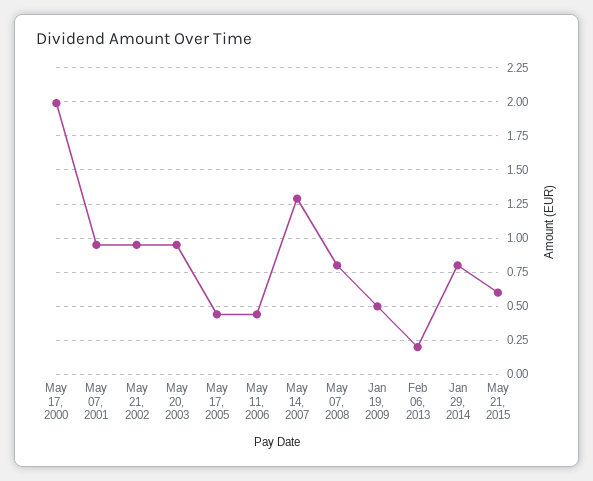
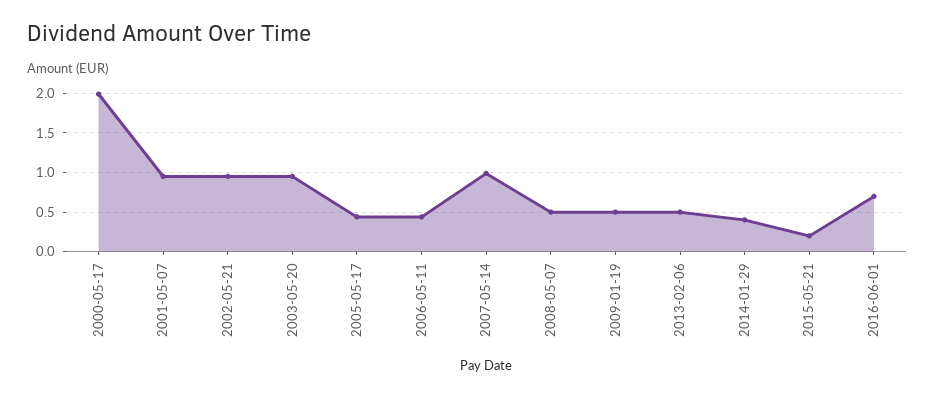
May 14, 2007: 1.3 -> 1
May 07, 2008: 0.8 -> 0.5
Feb 06, 2013: 0.2 -> 0.5
Jan 29, 2014: 0.8 -> 0.4
May 21, 2015: 0.6 -> 0.2
2016-06-01: none -> 0.7

